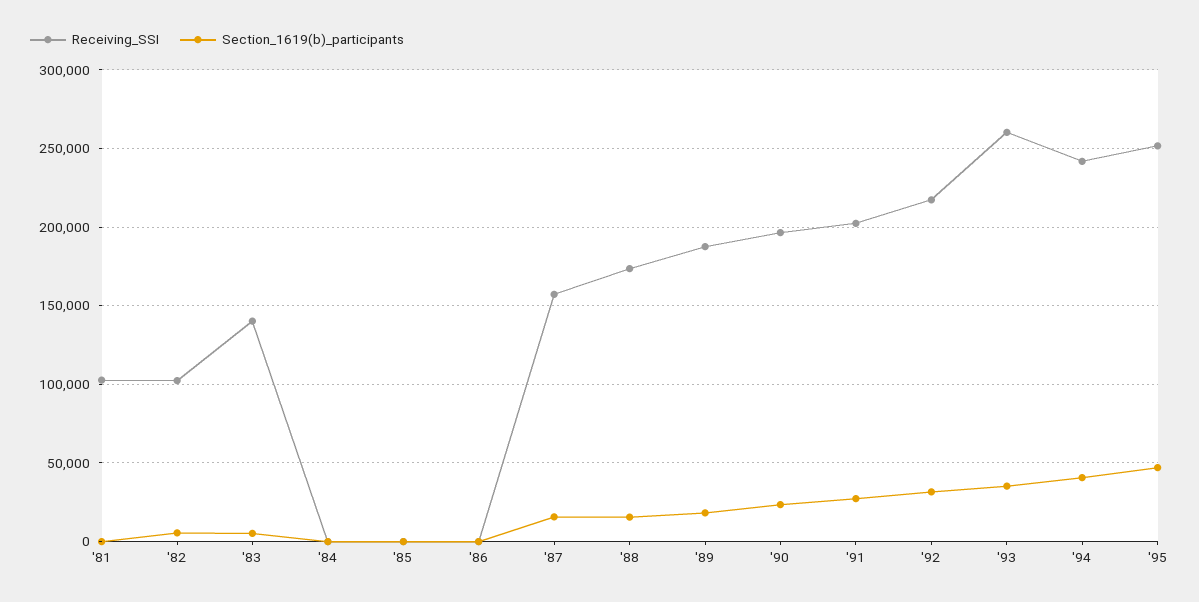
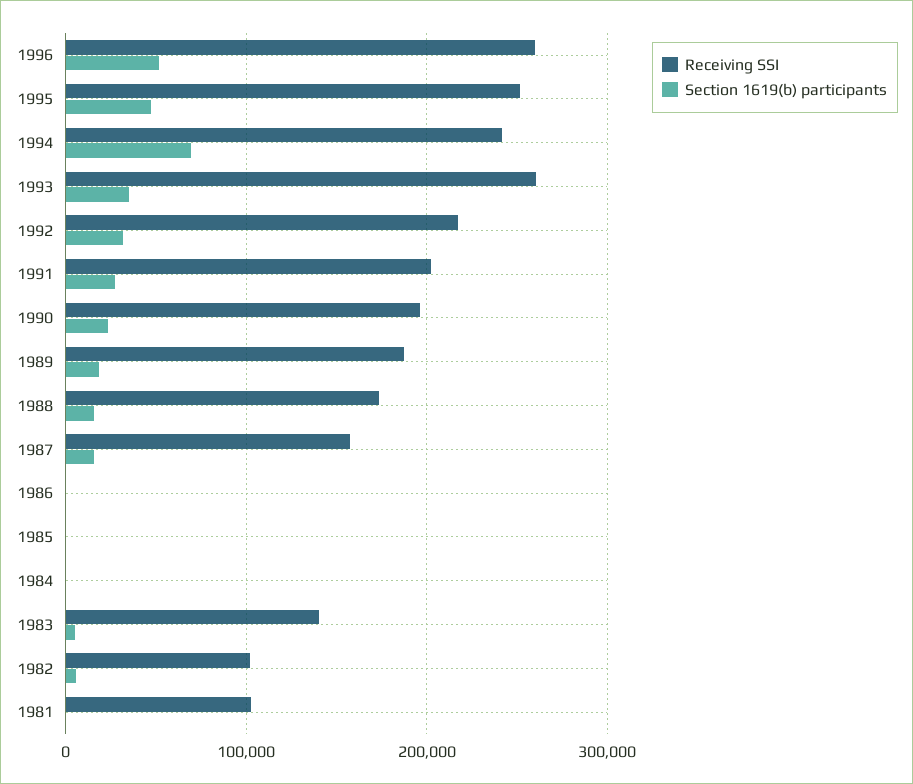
Section_1619(b)_participants, '94: 40000 -> 70000
Receiving_SSI, 1996: none -> 260000
Section_1619(b)_participants, 1996: none -> 50000

